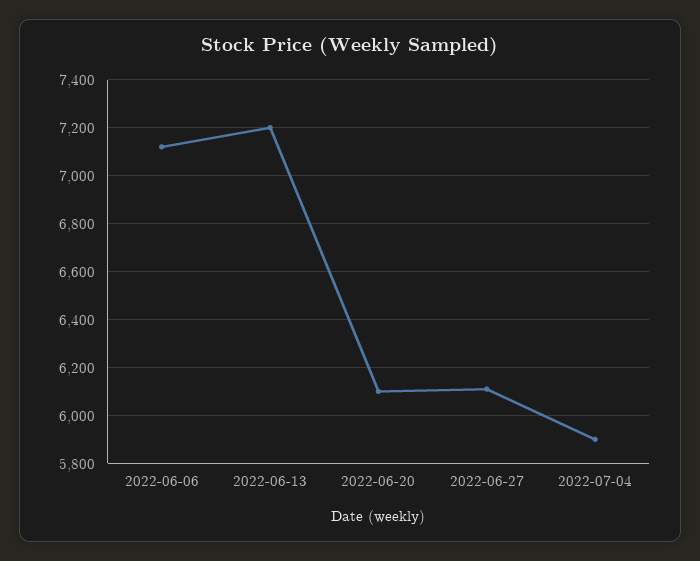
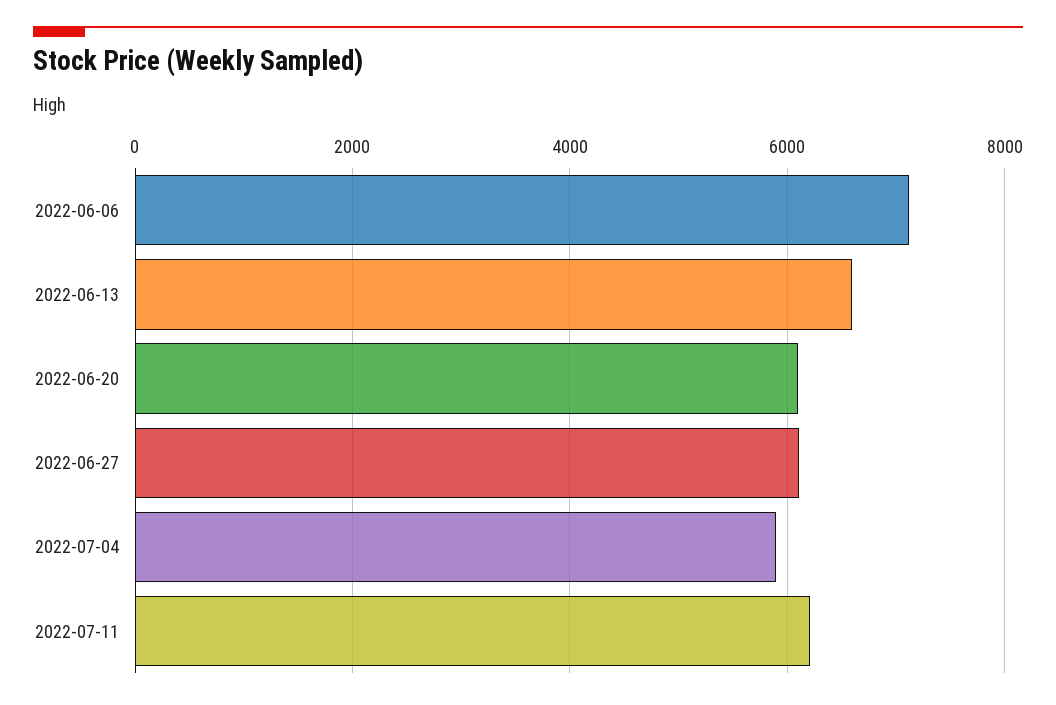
2022-06-13: 7200 -> 6600
2022-07-11: none -> 6200

